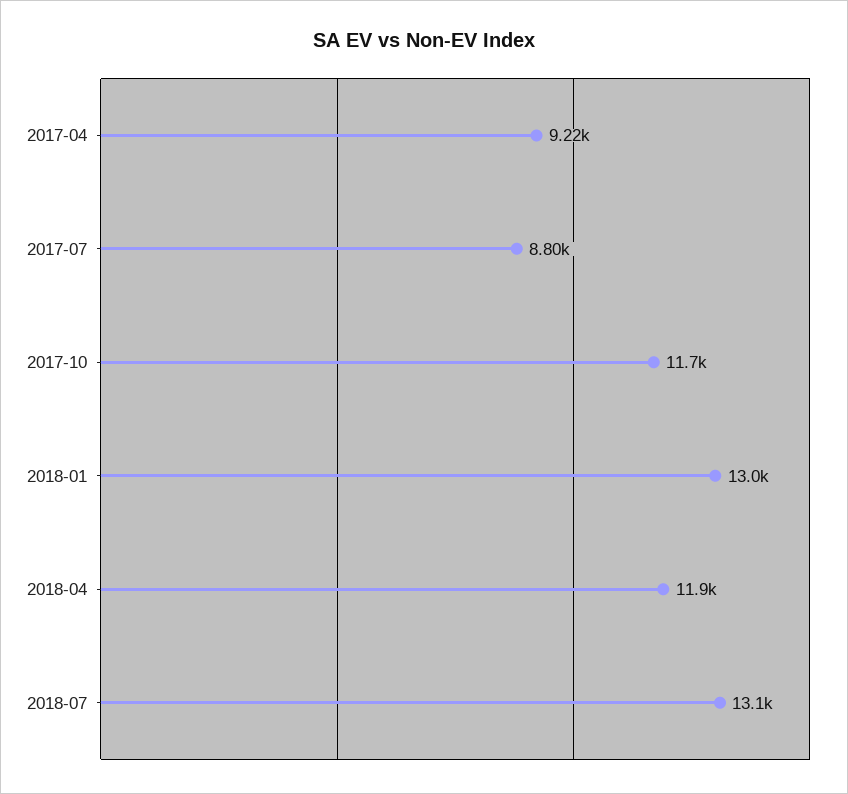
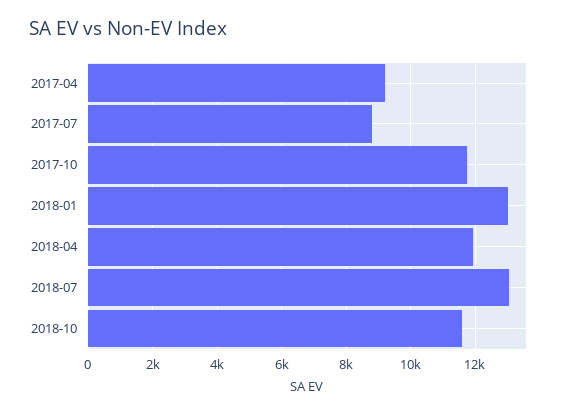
2018-10: none -> 11600

